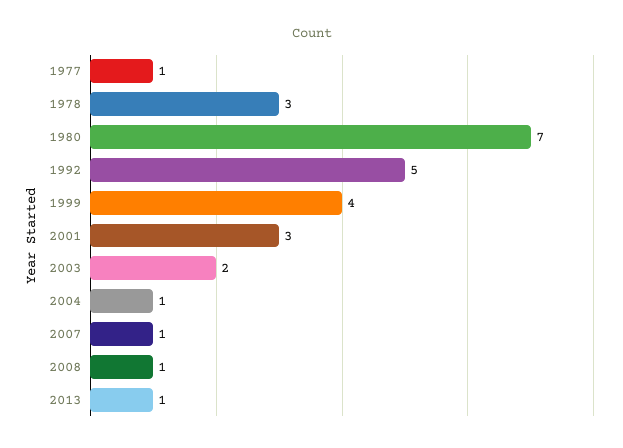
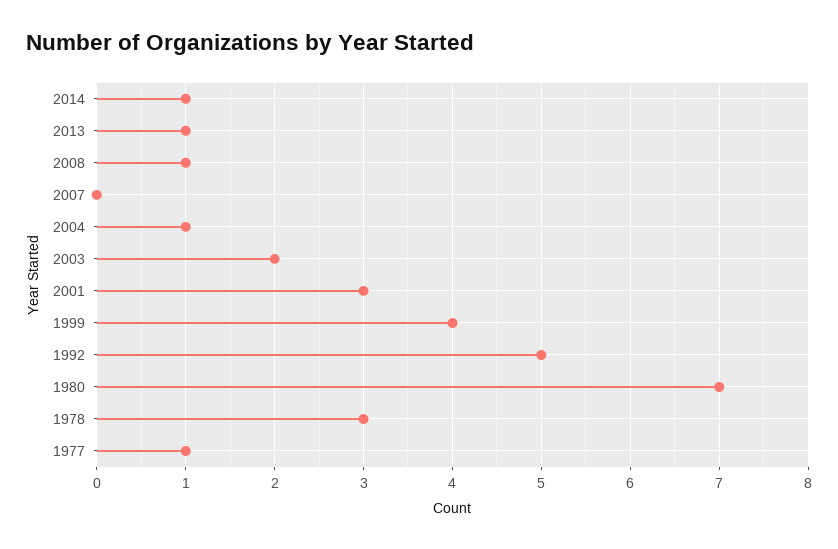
2007: 1 -> 0
2014: none -> 1

